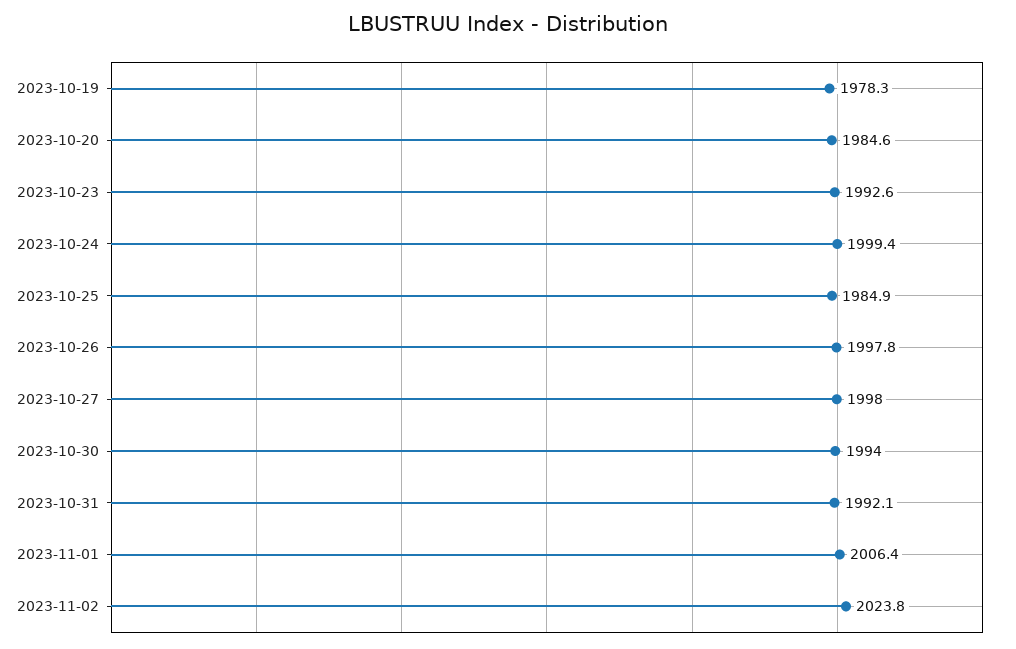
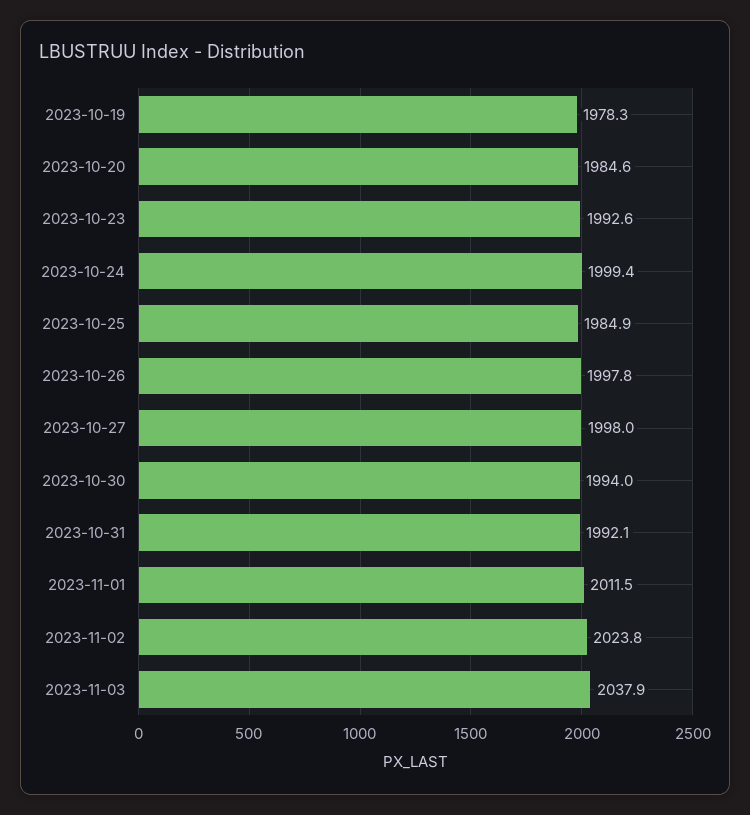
2023-11-01: 2006.4 -> 2011.5
2023-11-03: none -> 2037.9

